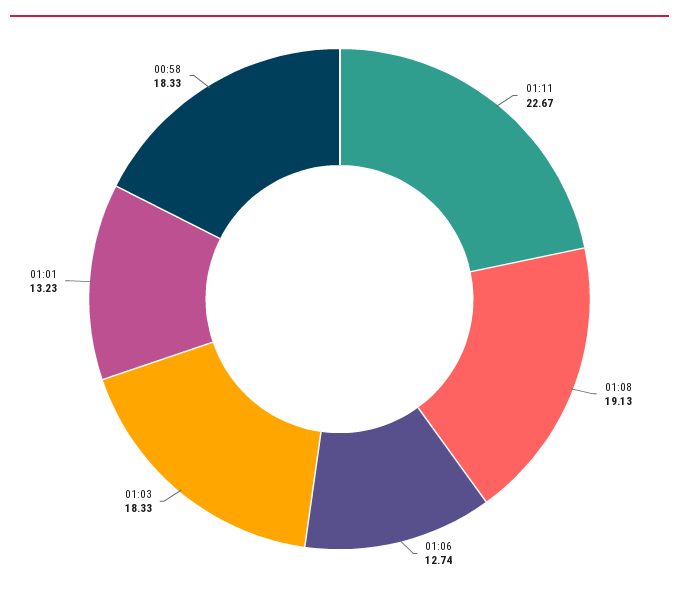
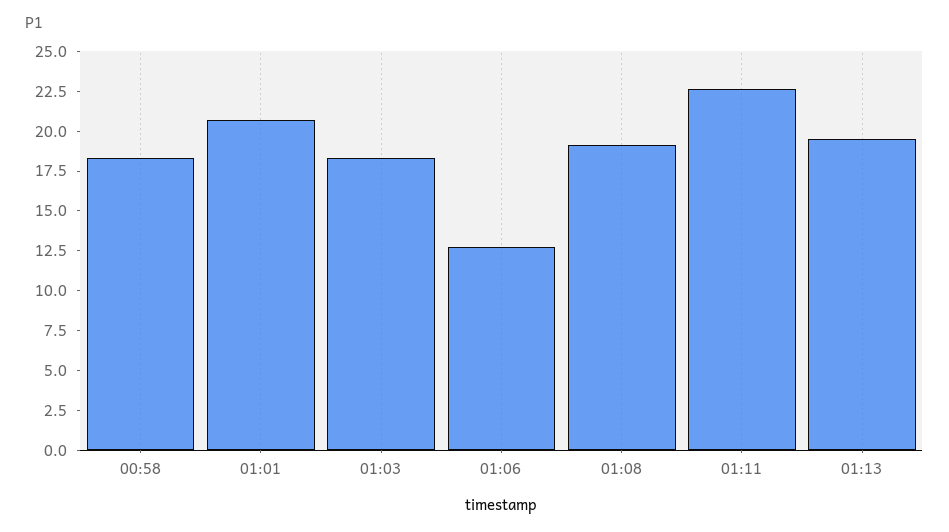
01:01: 13.23 -> 20
01:13: none -> 20

